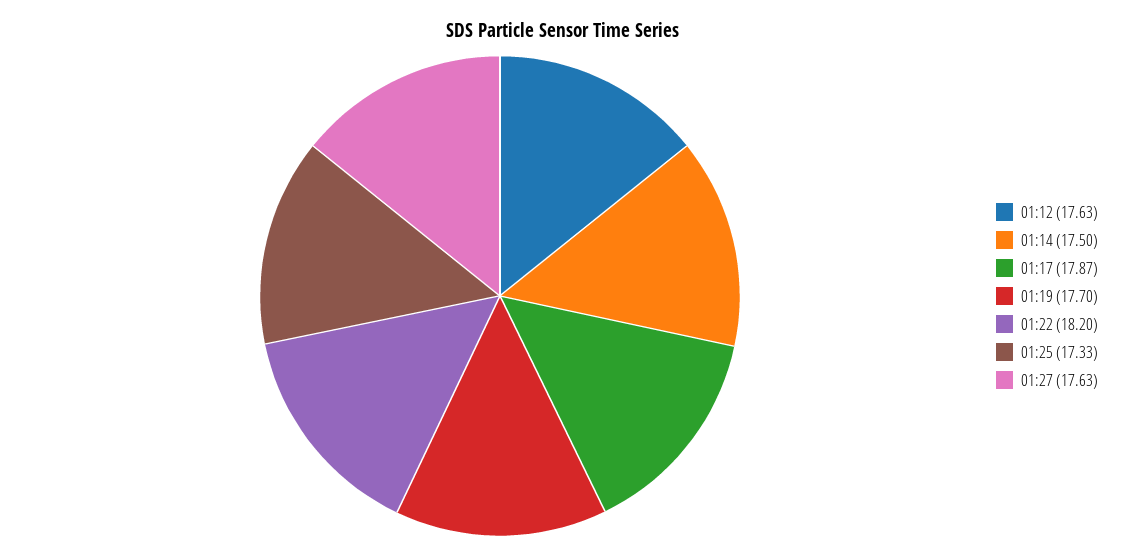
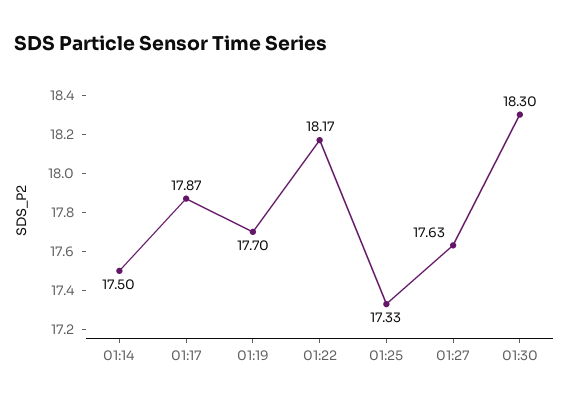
01:12: 17.63 -> none
01:22: 18.2 -> 18.17
01:30: none -> 18.3

